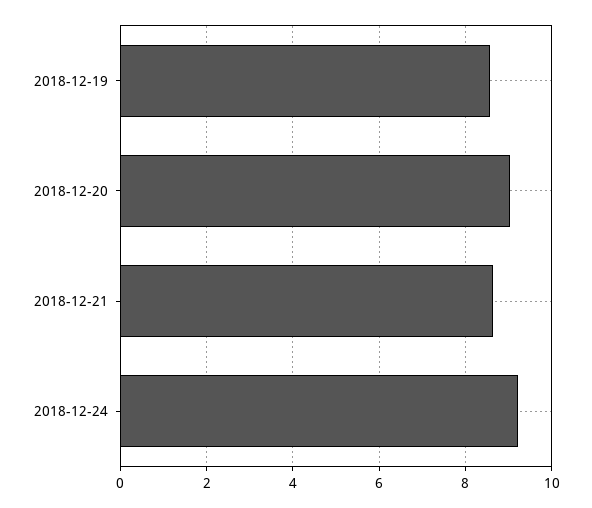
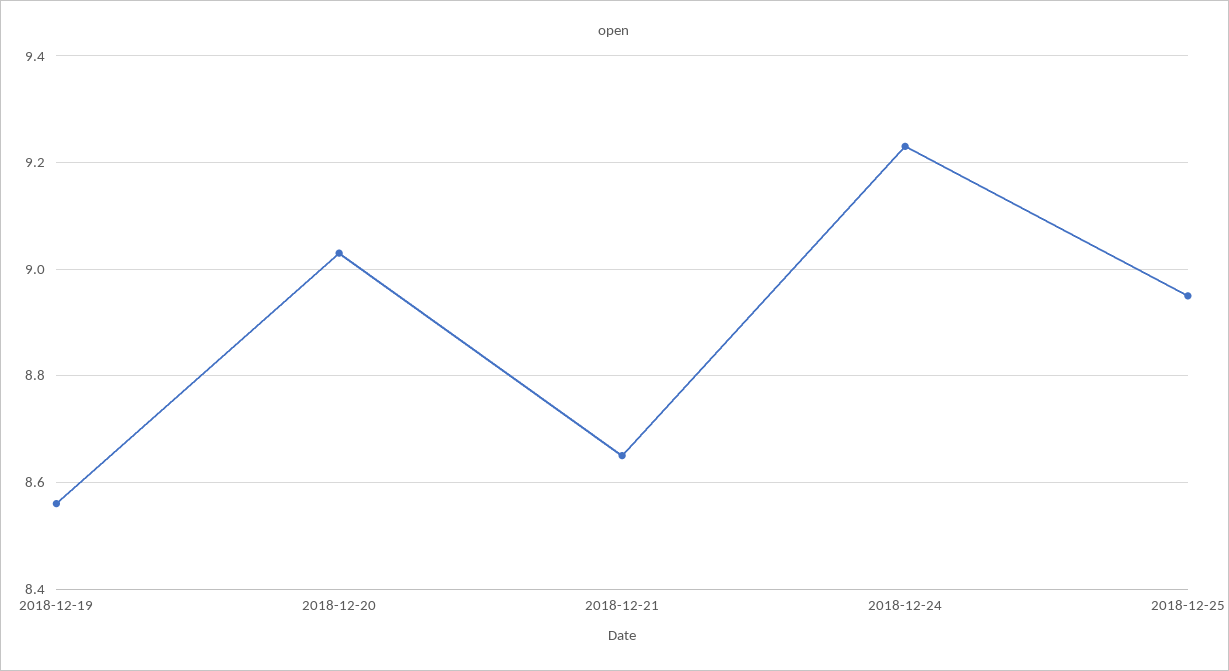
2018-12-25: none -> 8.95

